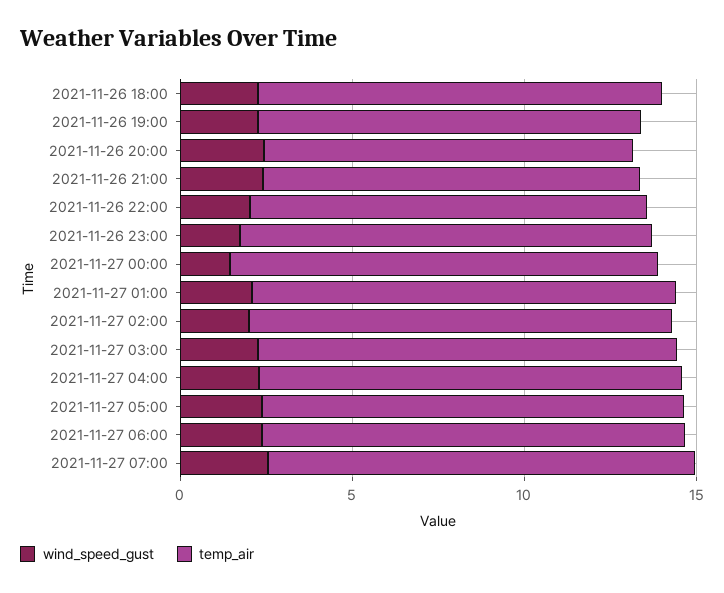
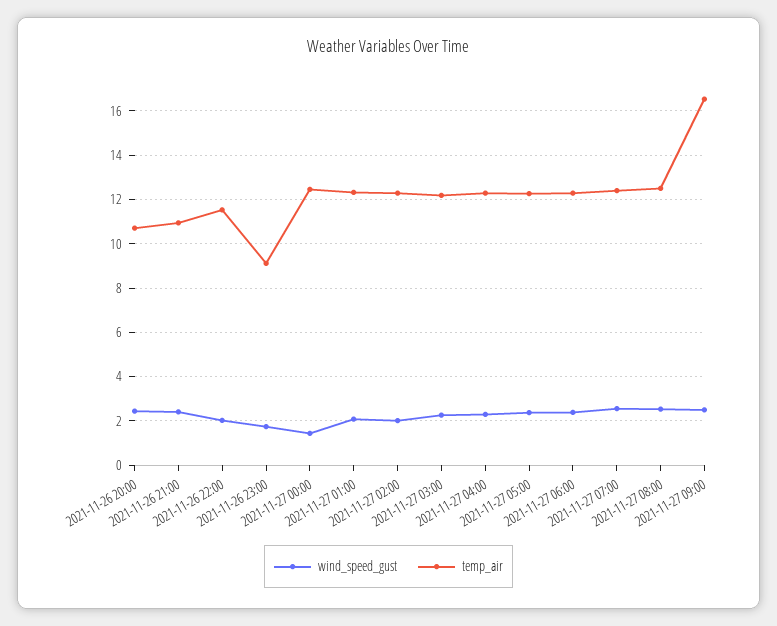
wind_speed_gust, 2021-11-26 18:00: 2 -> none
temp_air, 2021-11-26 18:00: 12 -> none
wind_speed_gust, 2021-11-26 19:00: 2 -> none
temp_air, 2021-11-26 19:00: 11 -> none
temp_air, 2021-11-26 23:00: 12 -> 9
wind_speed_gust, 2021-11-27 08:00: none -> 2.5
temp_air, 2021-11-27 08:00: none -> 12.5
wind_speed_gust, 2021-11-27 09:00: none -> 2.5
temp_air, 2021-11-27 09:00: none -> 16.5

